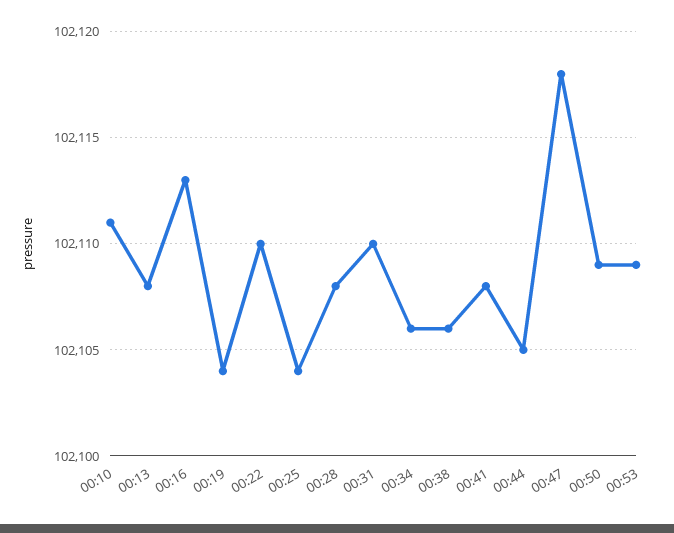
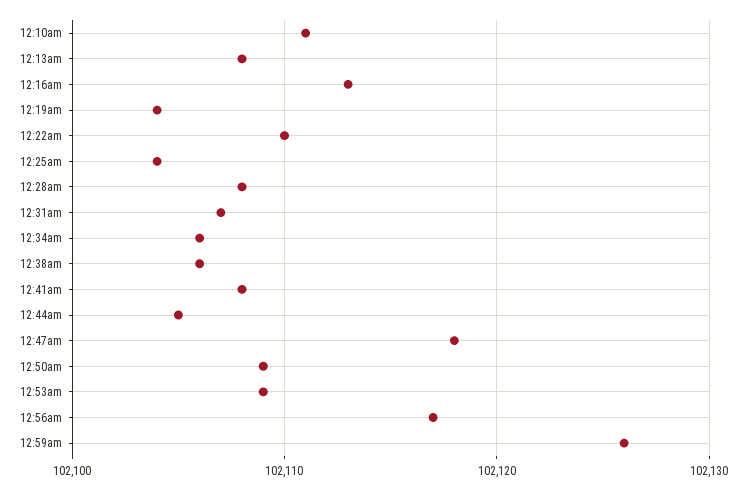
00:31: 102110 -> 102107
12:56am: none -> 102117
12:59am: none -> 102126

